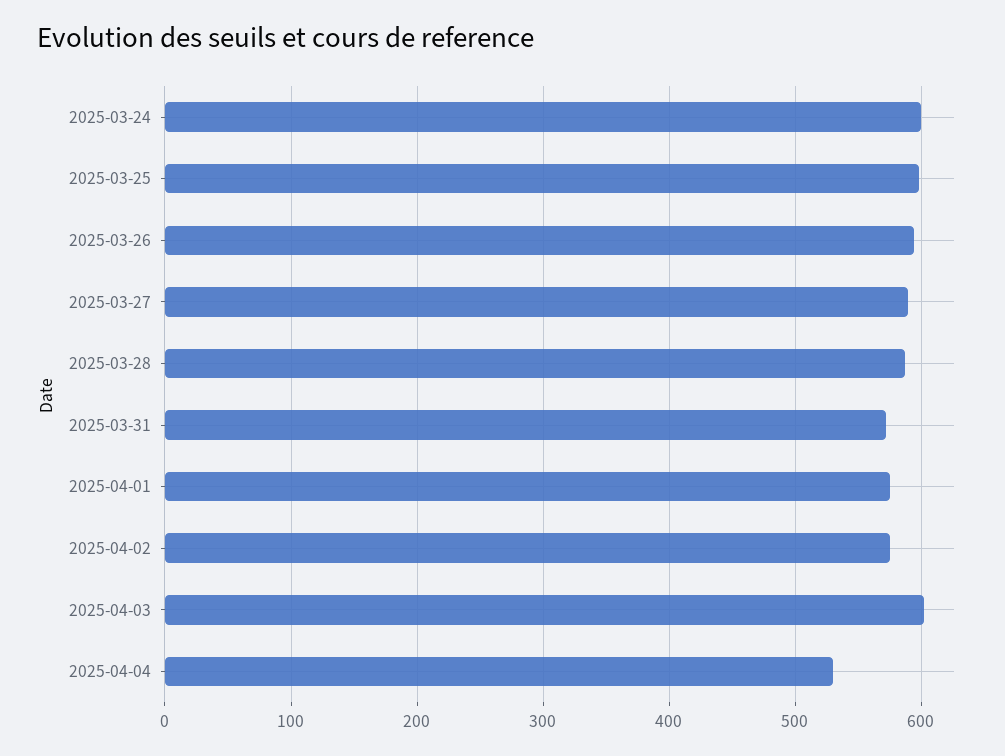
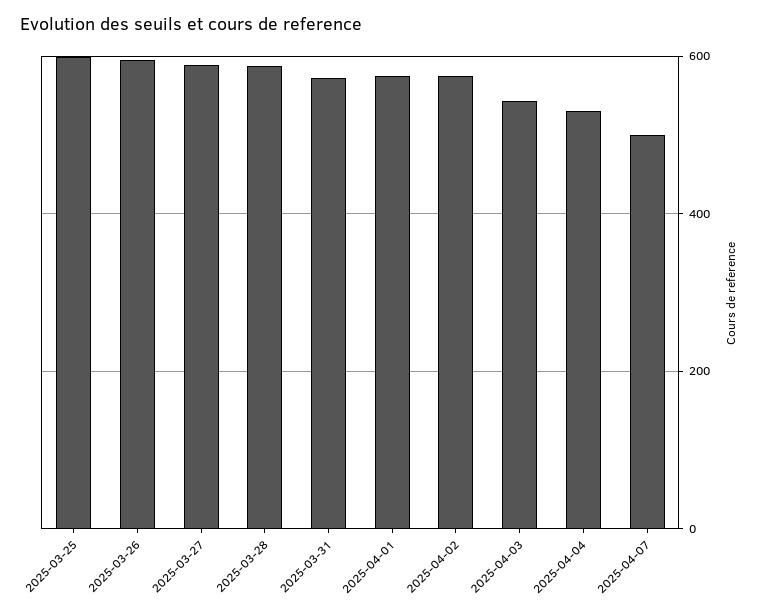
2025-03-24: 600 -> none
2025-04-03: 600 -> 540
2025-04-07: none -> 500

